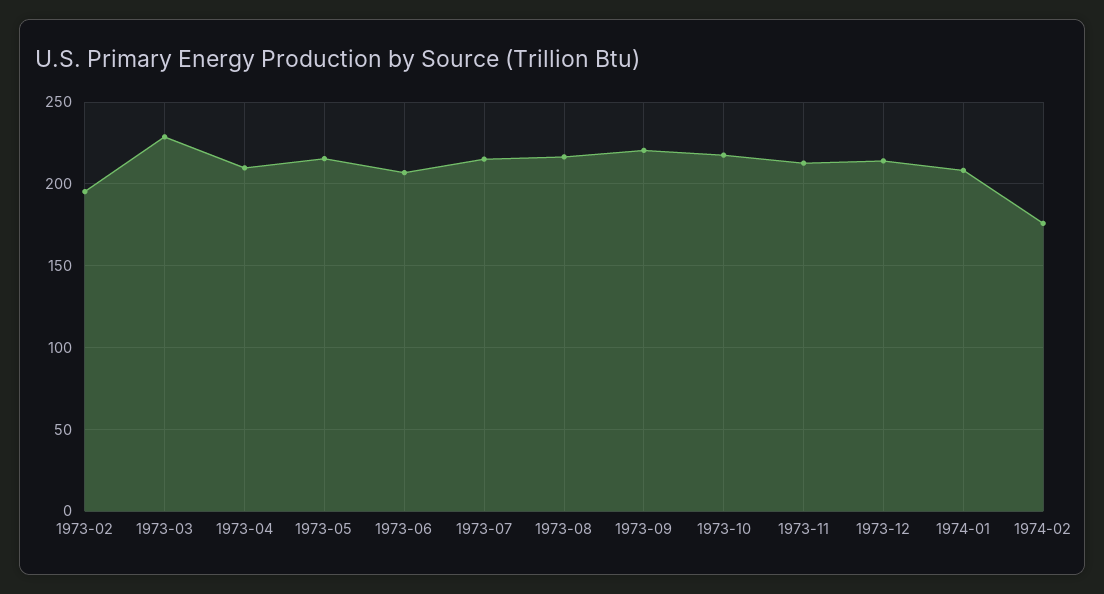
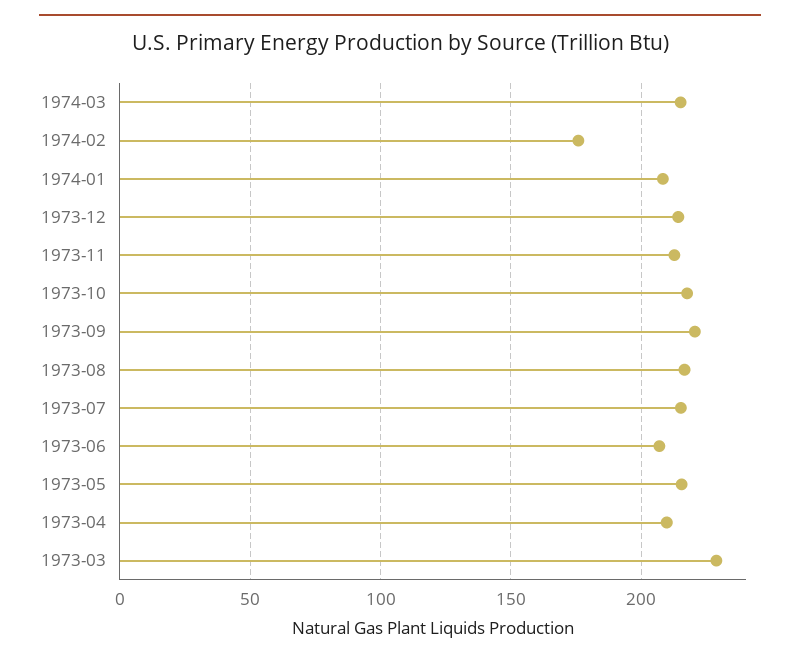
1973-02: 195 -> none
1974-03: none -> 215

